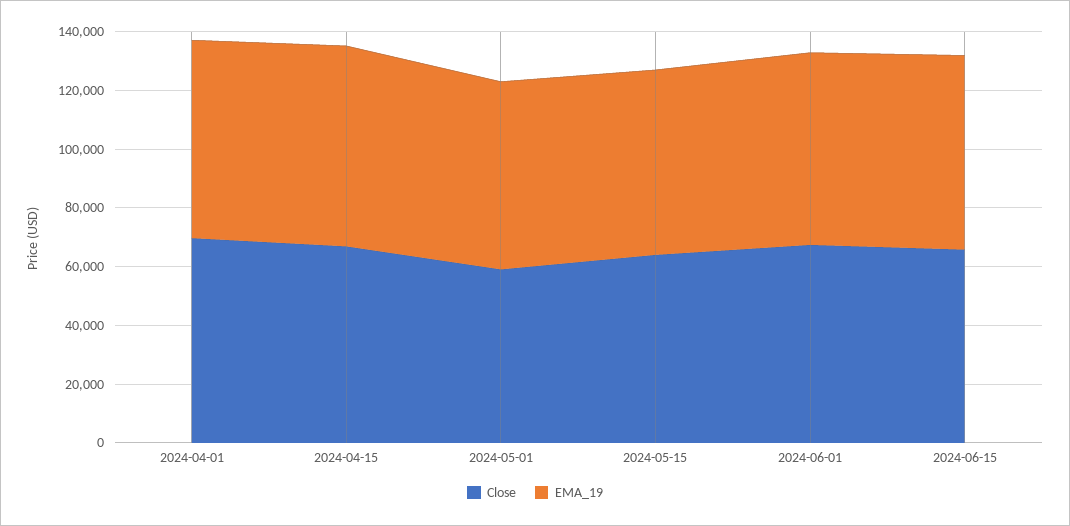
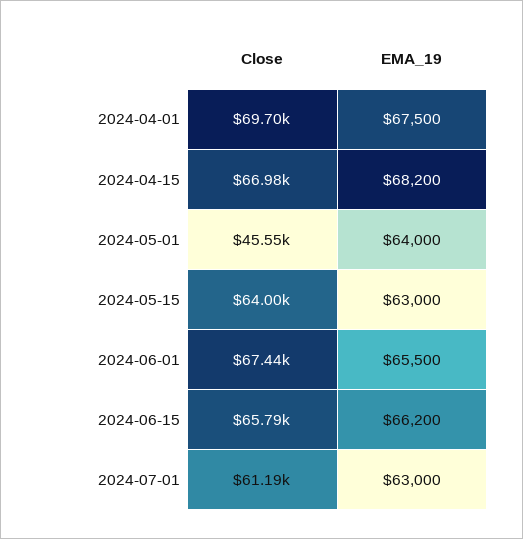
Close, 2024-05-01: 60000 -> 45550
Close, 2024-07-01: none -> 61190
EMA_19, 2024-07-01: none -> 63000

